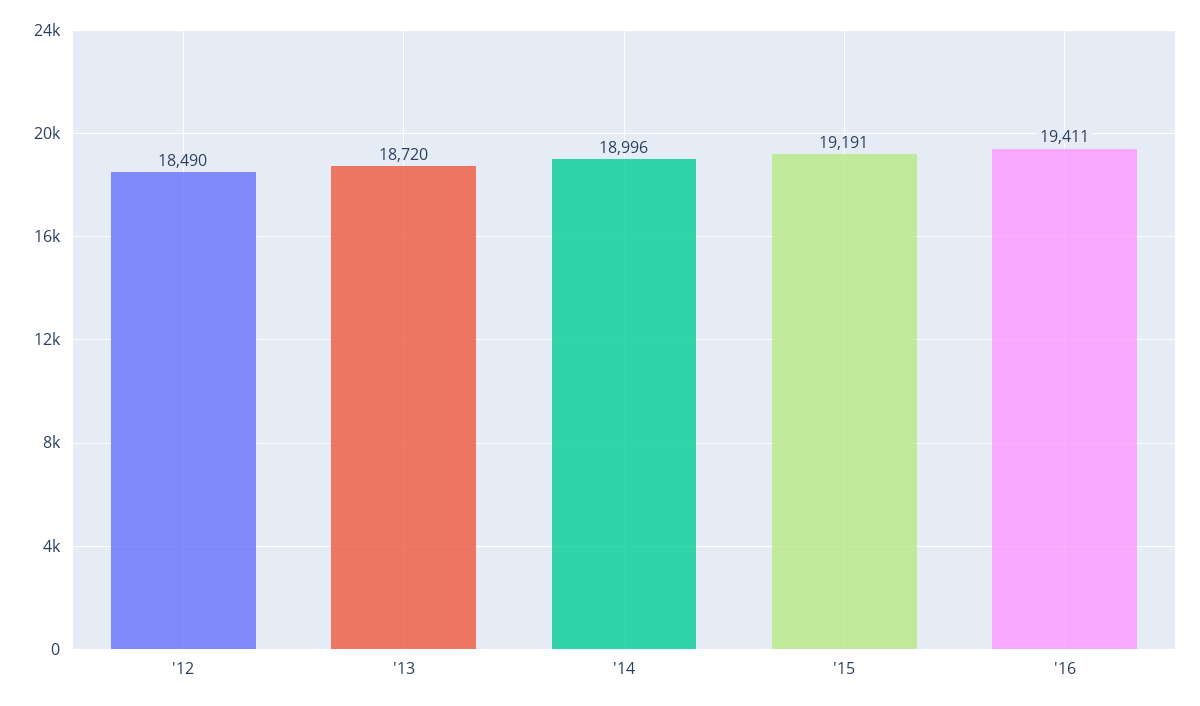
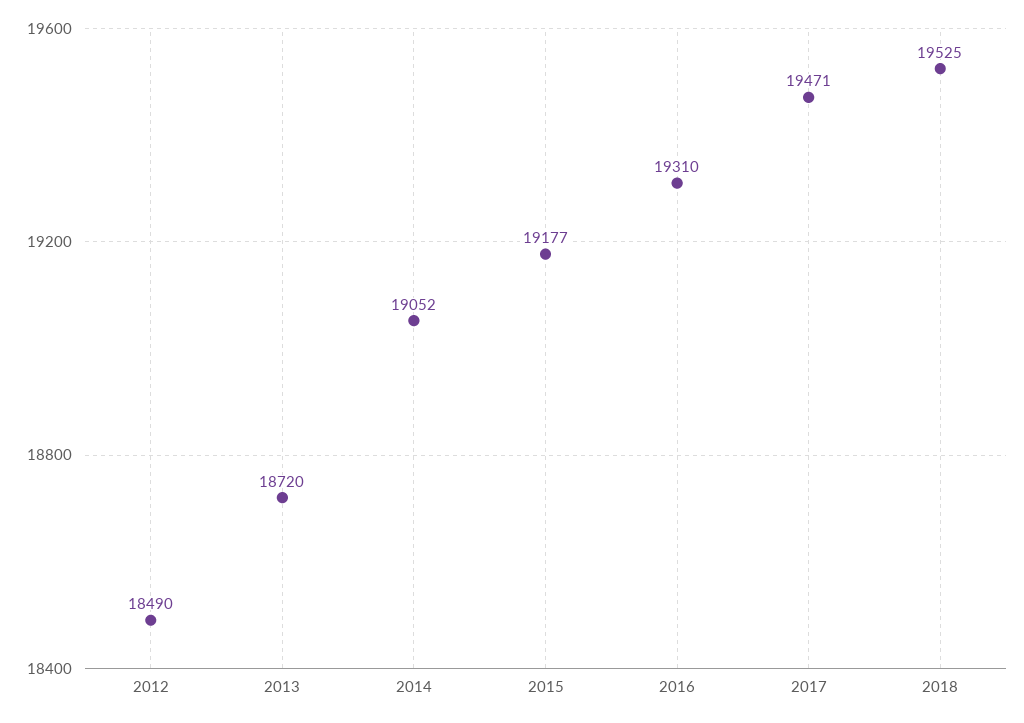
'14: 18996 -> 19052
'15: 19191 -> 19177
'16: 19411 -> 19310
2017: none -> 19471
2018: none -> 19525

